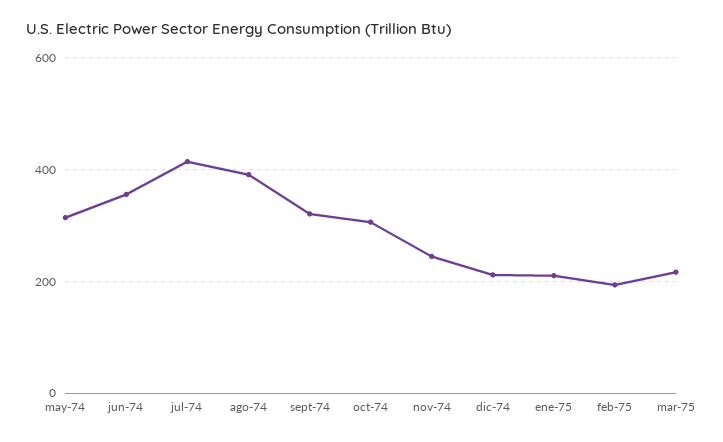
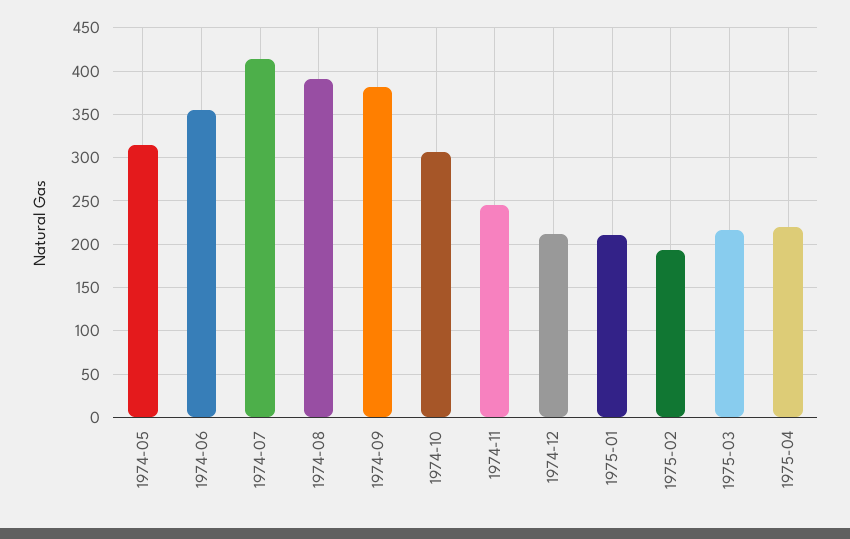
sept-74: 320 -> 380
1975-04: none -> 220

